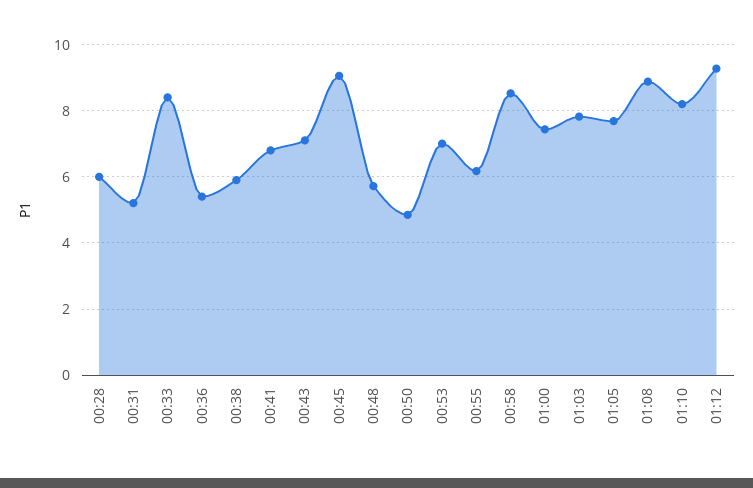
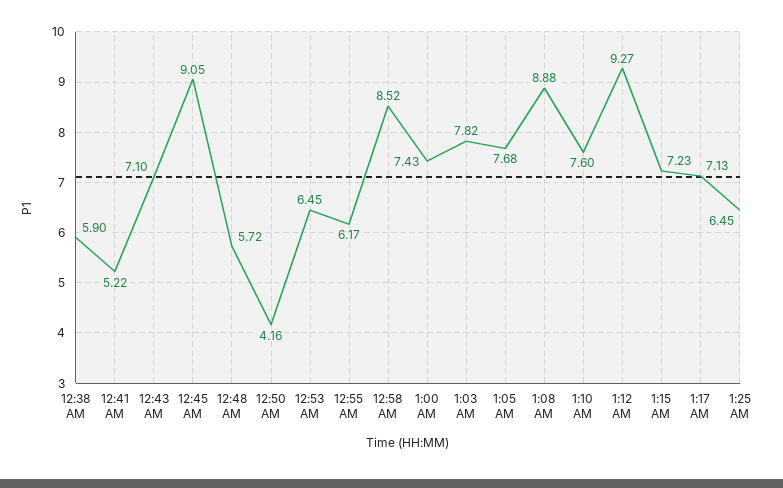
00:28: 6 -> none
00:31: 5.2 -> none
00:33: 8.4 -> none
00:36: 5.4 -> none
00:41: 6.8 -> 5.22
00:50: 4.8 -> 4.16
00:53: 7 -> 6.45
01:10: 8.2 -> 7.6
1:15 AM: none -> 7.23
1:17 AM: none -> 7.13
1:25 AM: none -> 6.45

